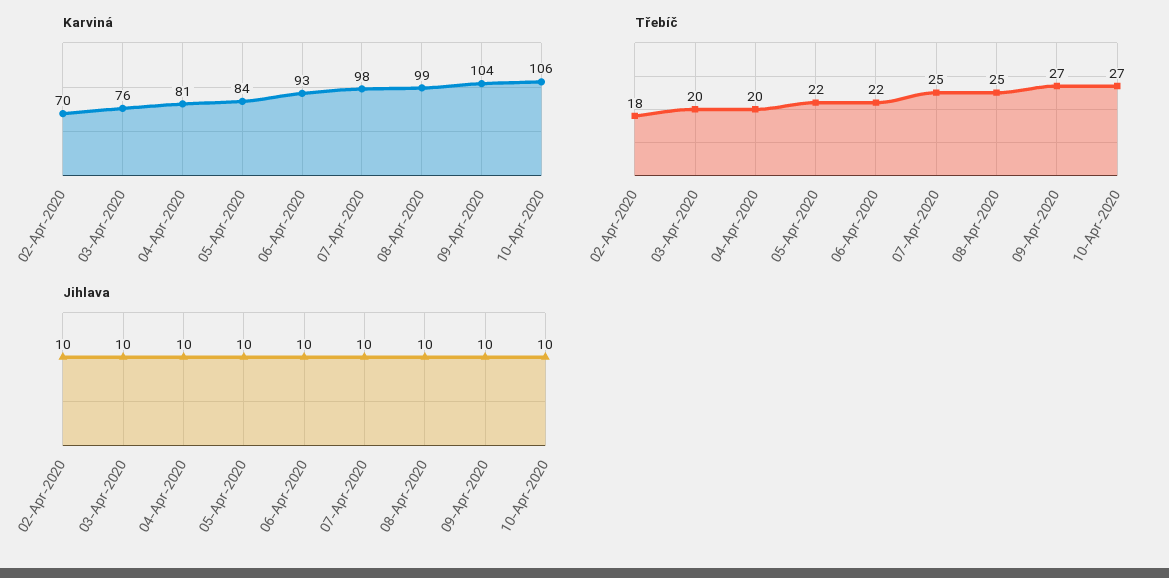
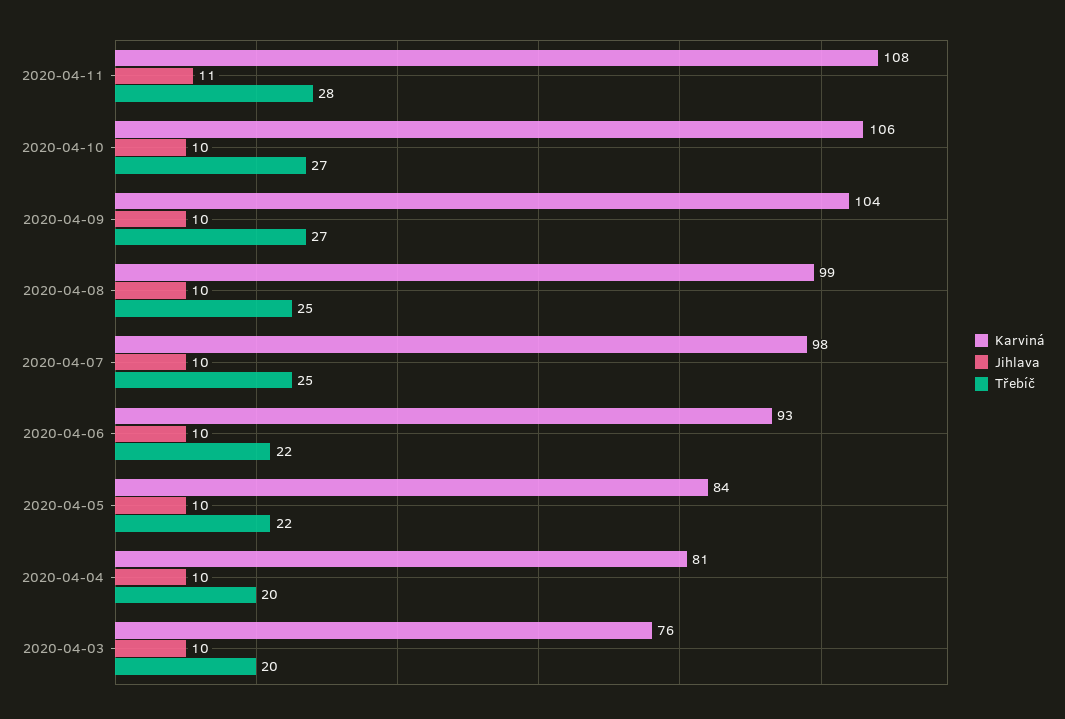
Karviná, 02-Apr-2020: 70 -> none
Třebíč, 02-Apr-2020: 18 -> none
Jihlava, 02-Apr-2020: 10 -> none
Karviná, 2020-04-11: none -> 108
Jihlava, 2020-04-11: none -> 11
Třebíč, 2020-04-11: none -> 28

